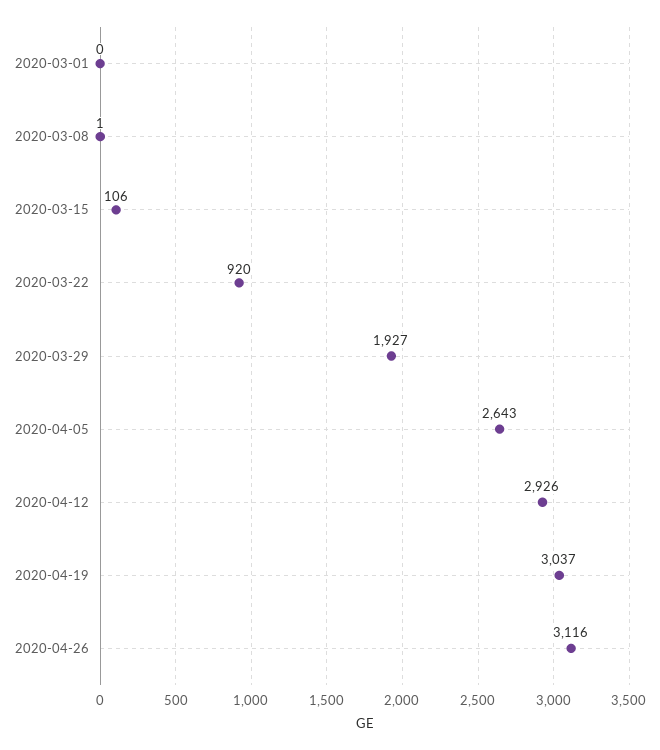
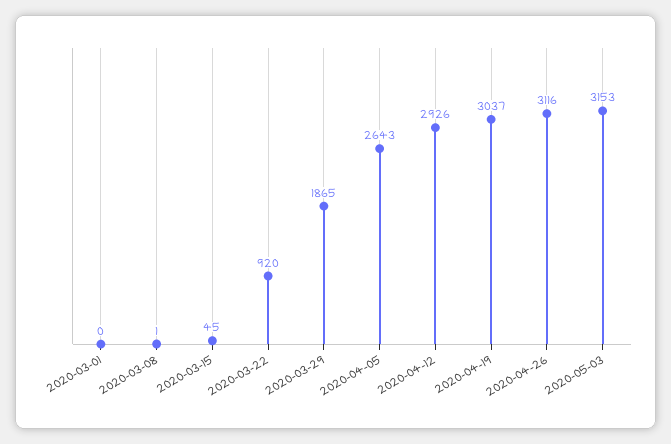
2020-03-15: 106 -> 45
2020-03-29: 1927 -> 1865
2020-05-03: none -> 3153

